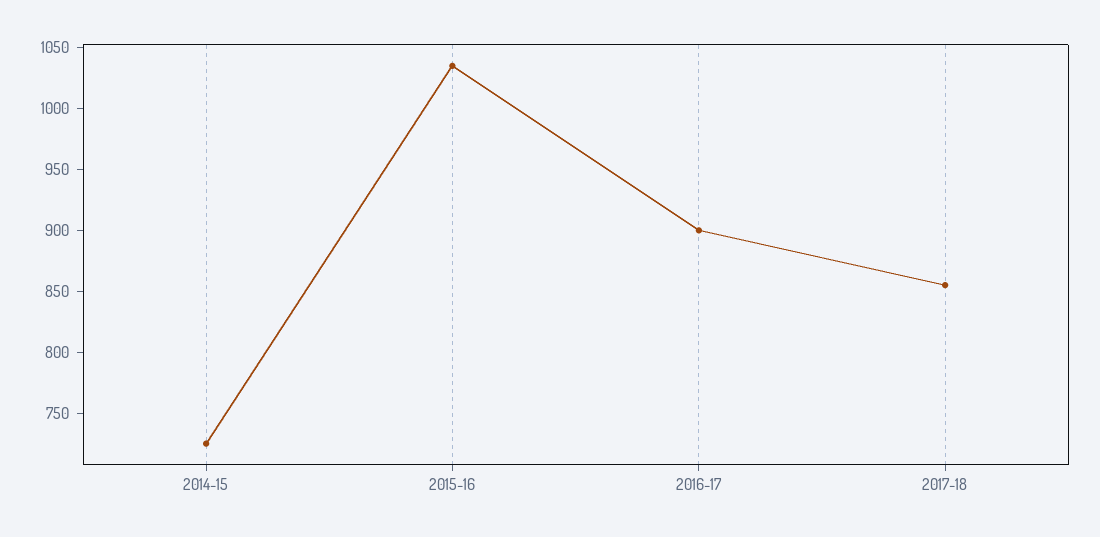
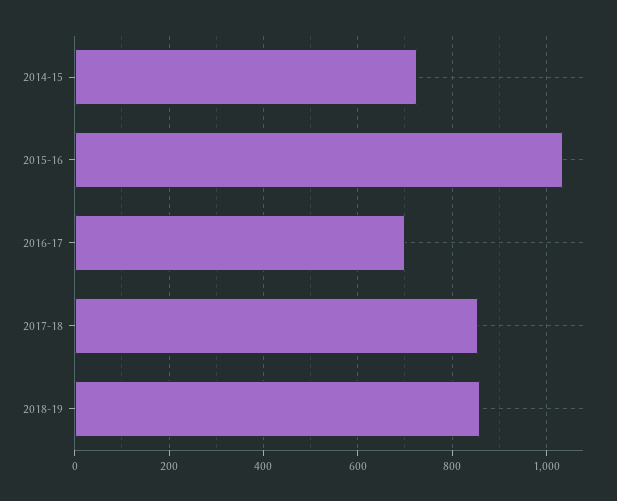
2016-17: 900 -> 700
2018-19: none -> 860

